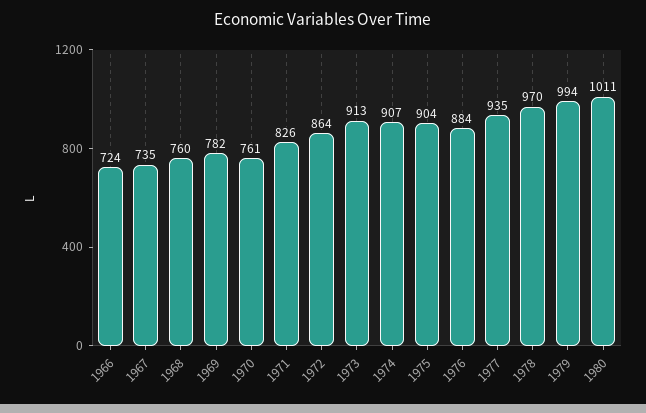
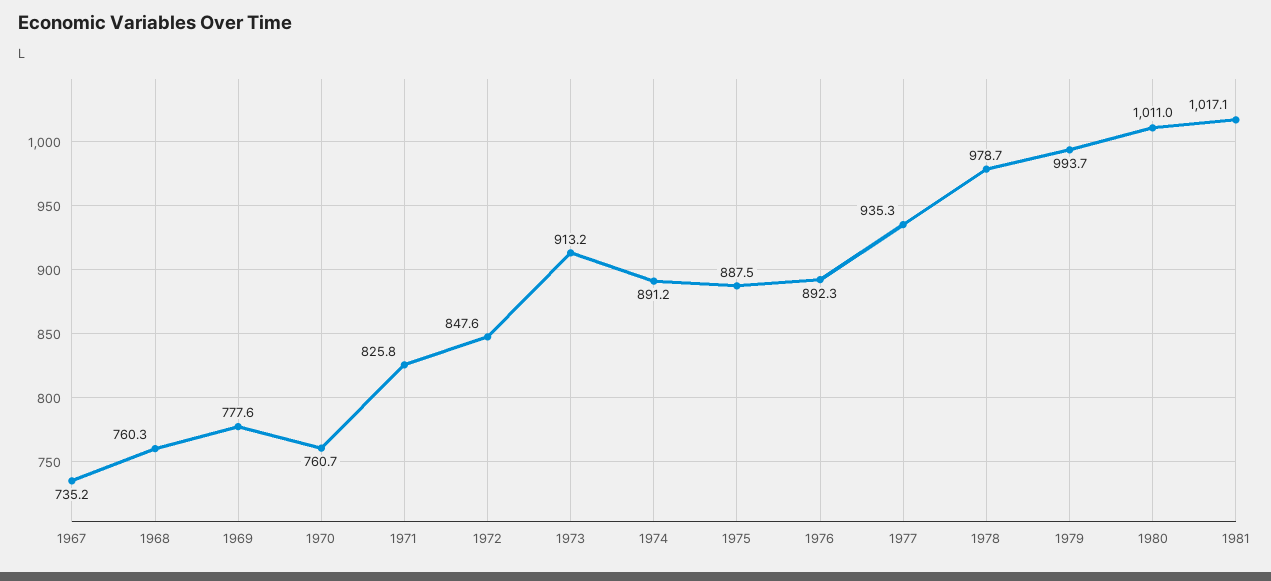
1966: 724 -> none
1969: 782 -> 777.6
1972: 864 -> 847.6
1974: 907 -> 891.2
1975: 904 -> 887.5
1976: 884 -> 892.3
1978: 970 -> 978.7
1981: none -> 1017.1

